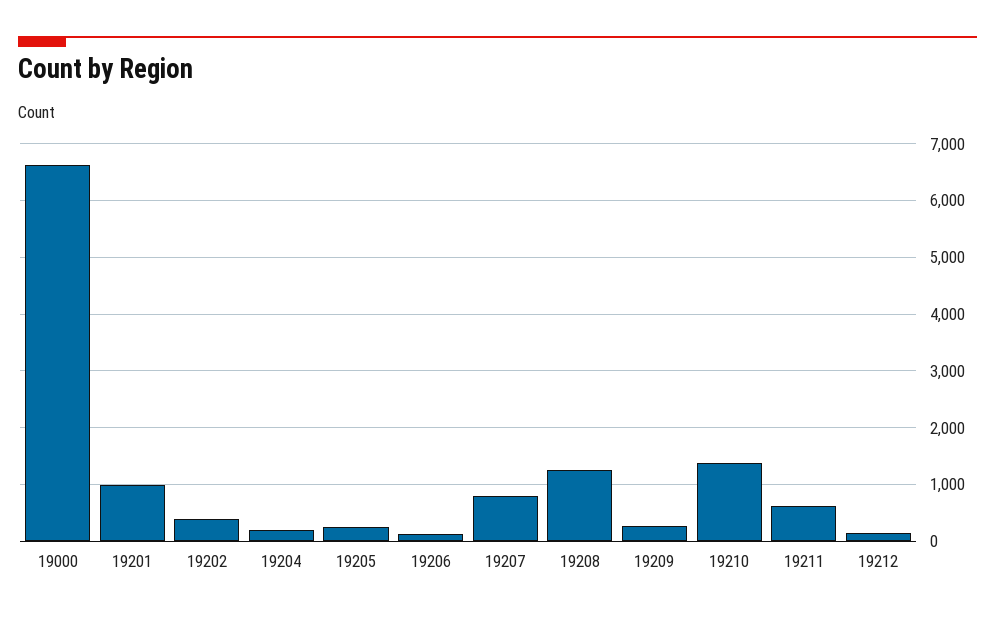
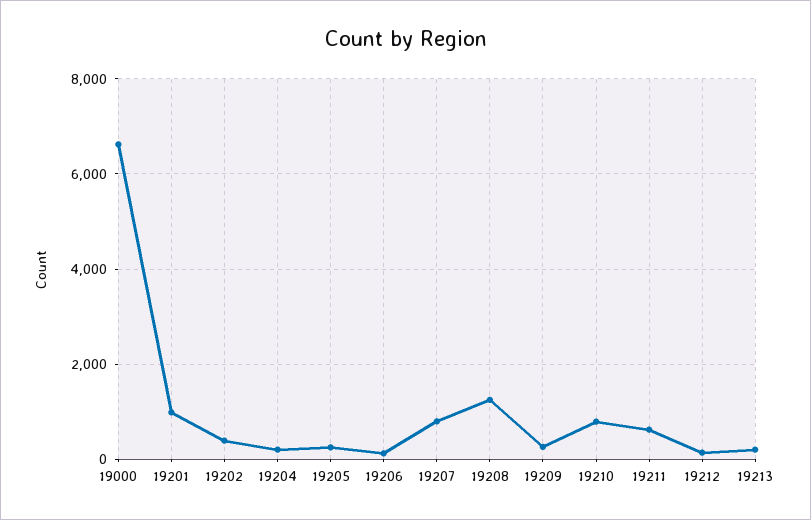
19210: 1400 -> 800
19213: none -> 200

